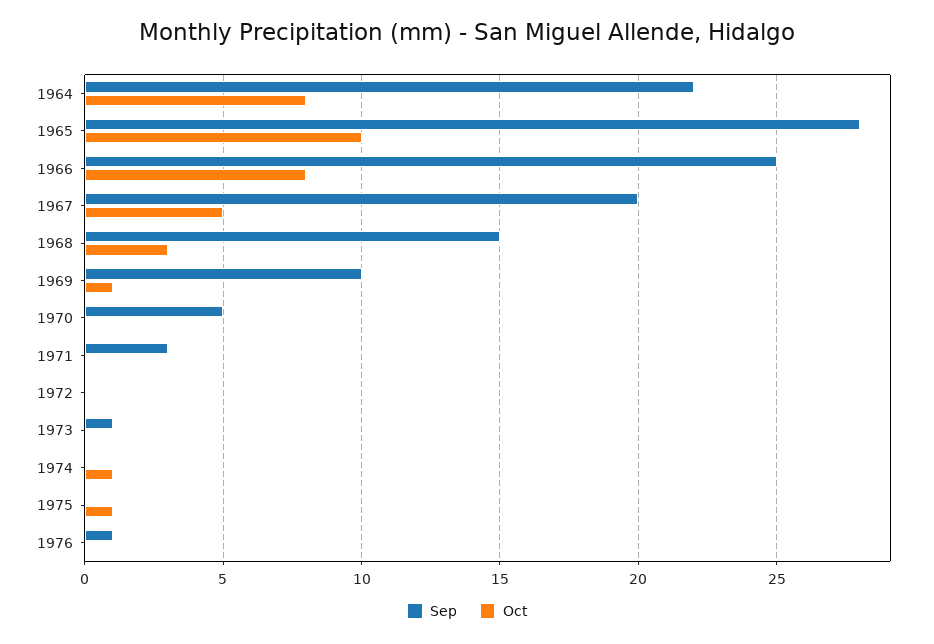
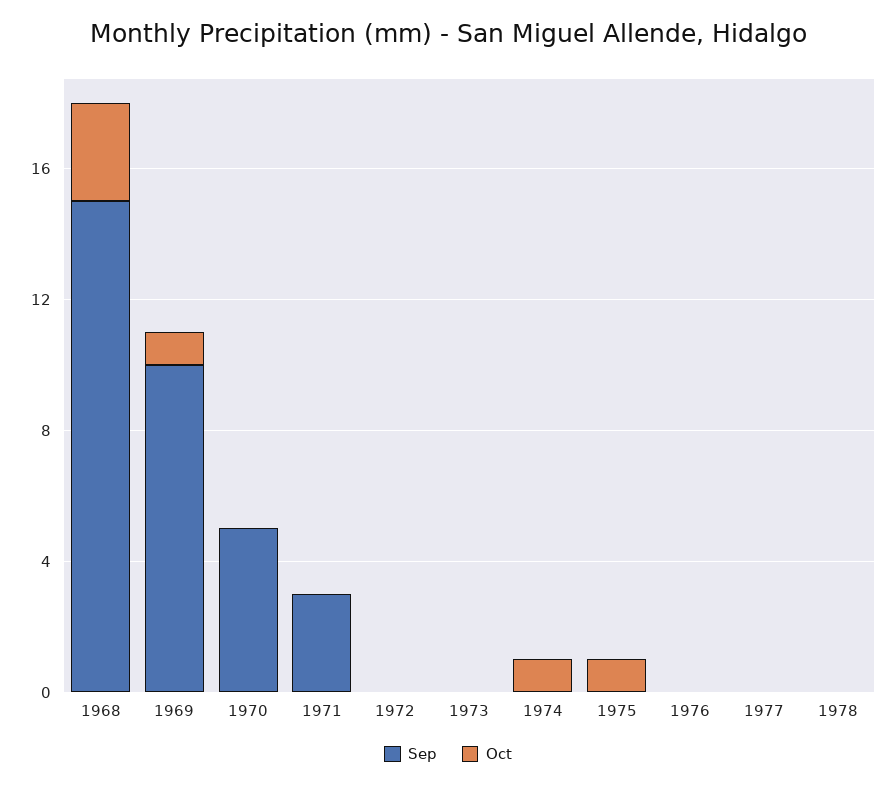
Sep, 1964: 22 -> none
Oct, 1964: 8 -> none
Sep, 1965: 28 -> none
Oct, 1965: 10 -> none
Sep, 1966: 25 -> none
Oct, 1966: 8 -> none
Sep, 1967: 20 -> none
Oct, 1967: 5 -> none
Sep, 1973: 1 -> 0
Sep, 1976: 1 -> 0
Sep, 1977: none -> 0
Oct, 1977: none -> 0
Sep, 1978: none -> 0
Oct, 1978: none -> 0

